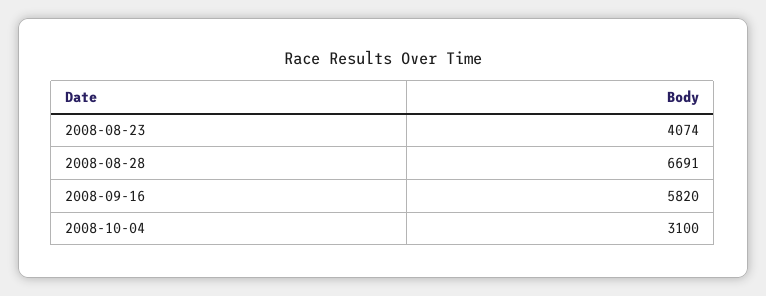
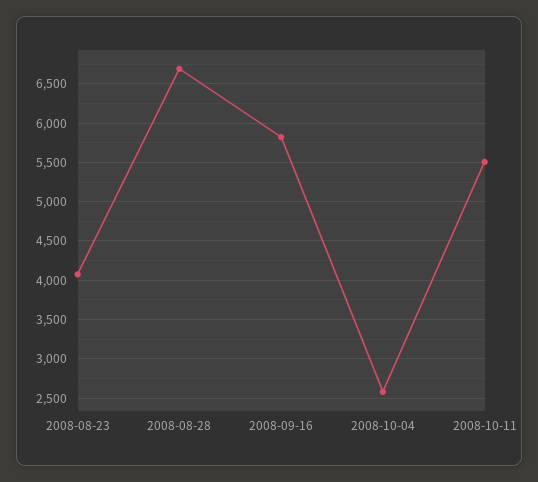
2008-10-04: 3100 -> 2600
2008-10-11: none -> 5500

